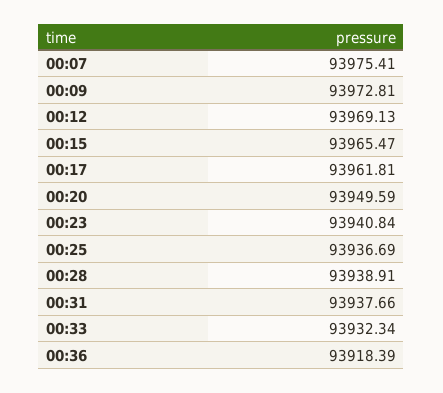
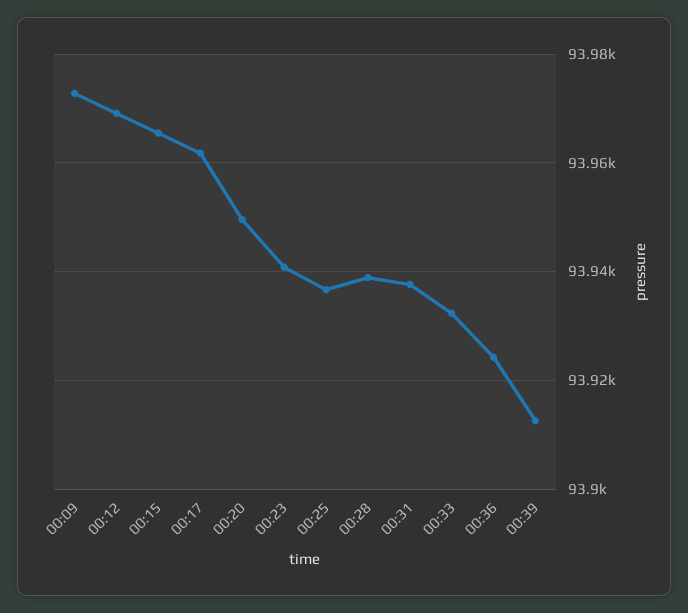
00:07: 93975.41 -> none
00:36: 93918.39 -> 93924
00:39: none -> 93912

